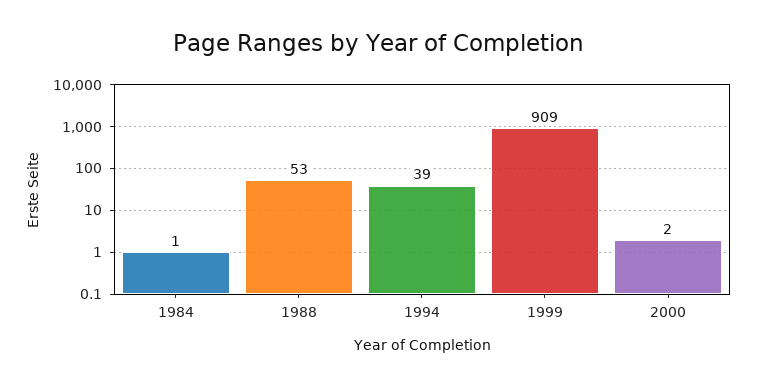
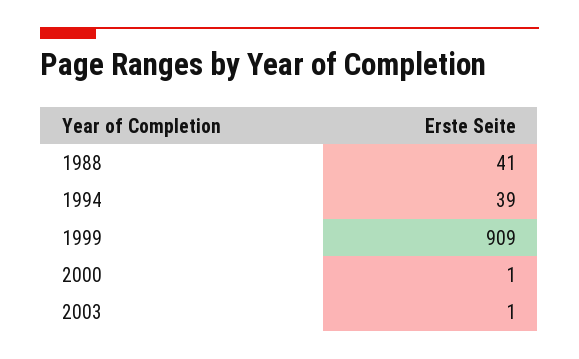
1984: 1 -> none
1988: 53 -> 41
2000: 2 -> 1
2003: none -> 1

